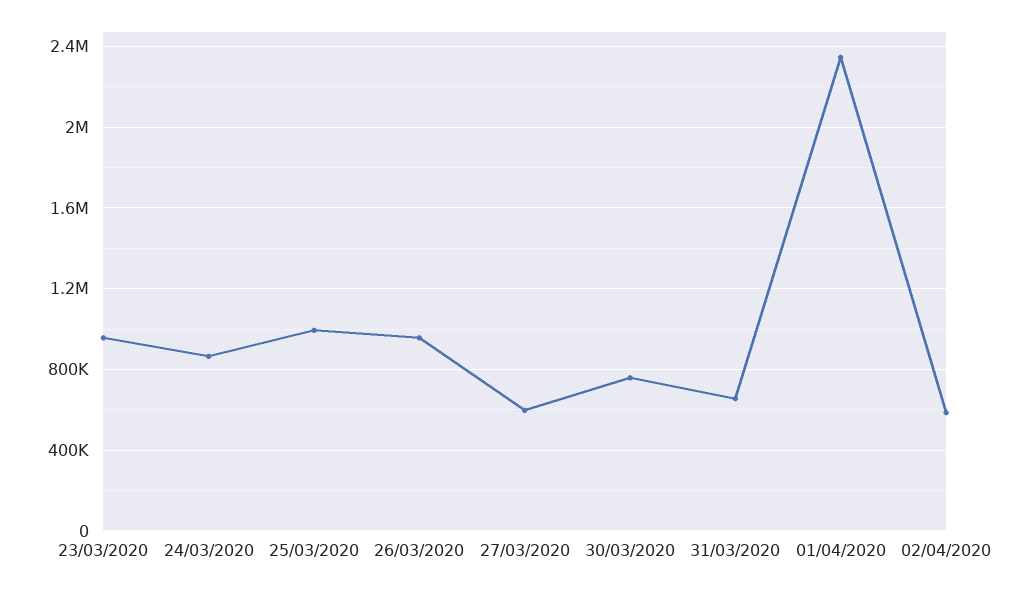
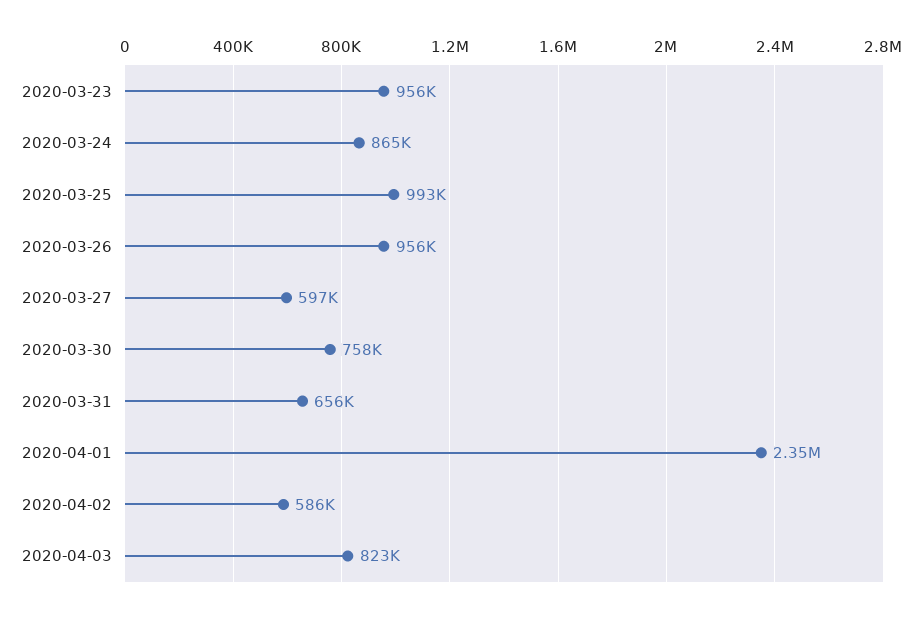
2020-04-03: none -> 823000

